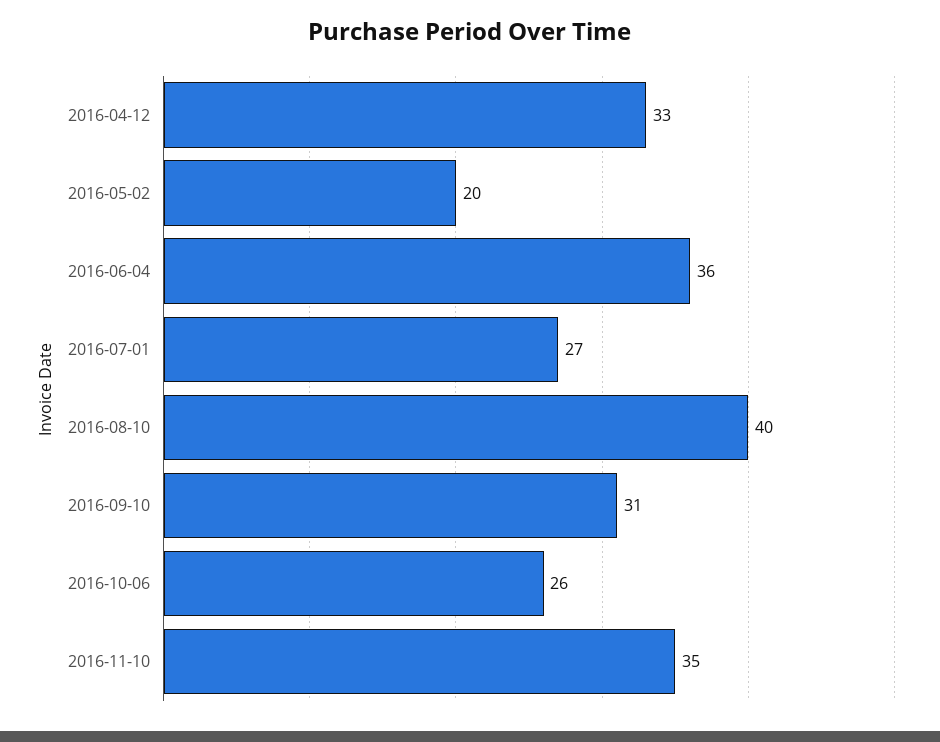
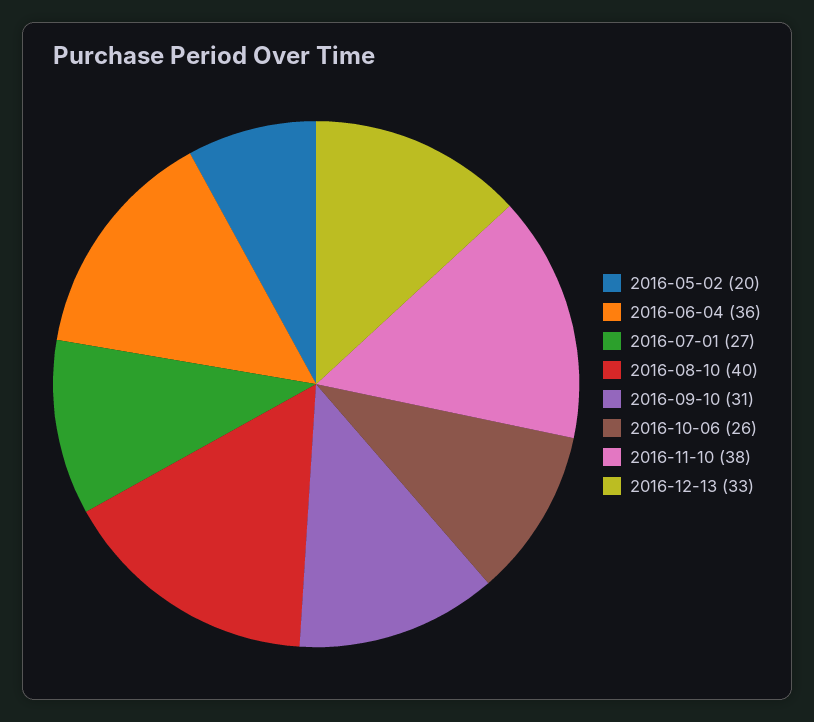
2016-04-12: 33 -> none
2016-11-10: 35 -> 38
2016-12-13: none -> 33

